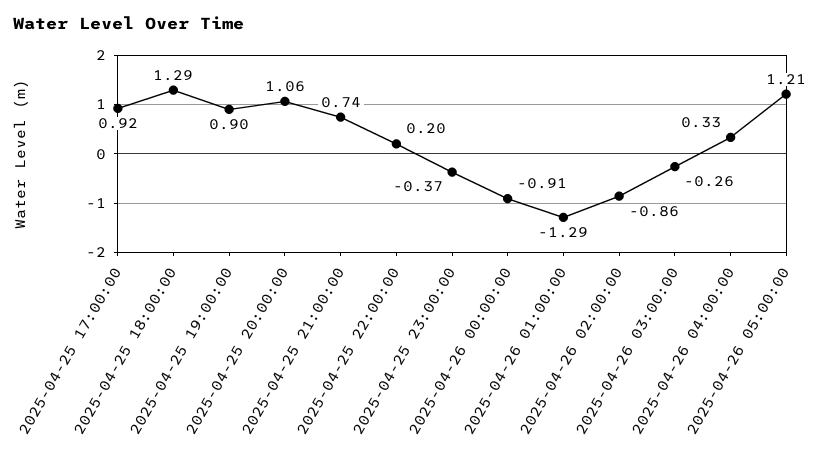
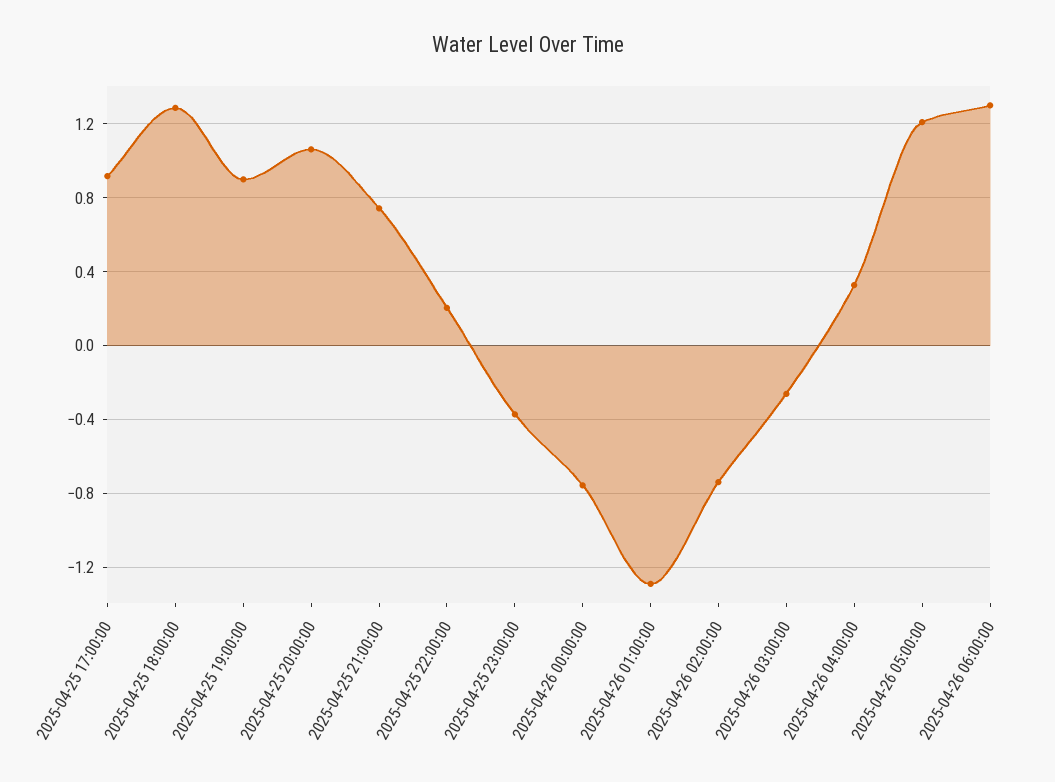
2025-04-26 00:00:00: -0.91 -> -0.75
2025-04-26 02:00:00: -0.86 -> -0.75
2025-04-26 06:00:00: none -> 1.3

